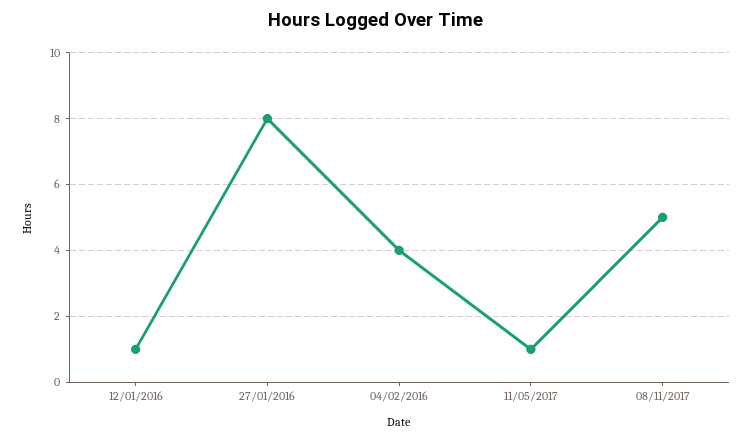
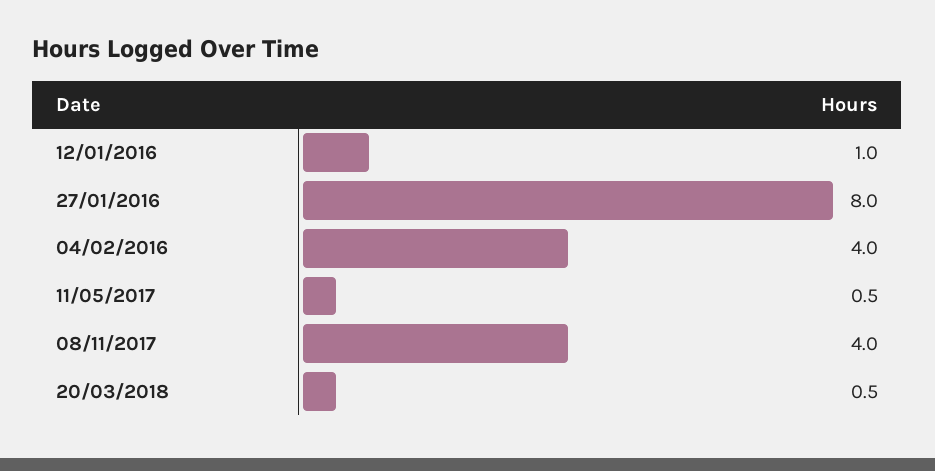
11/05/2017: 1 -> 0.5
08/11/2017: 5 -> 4
20/03/2018: none -> 0.5

